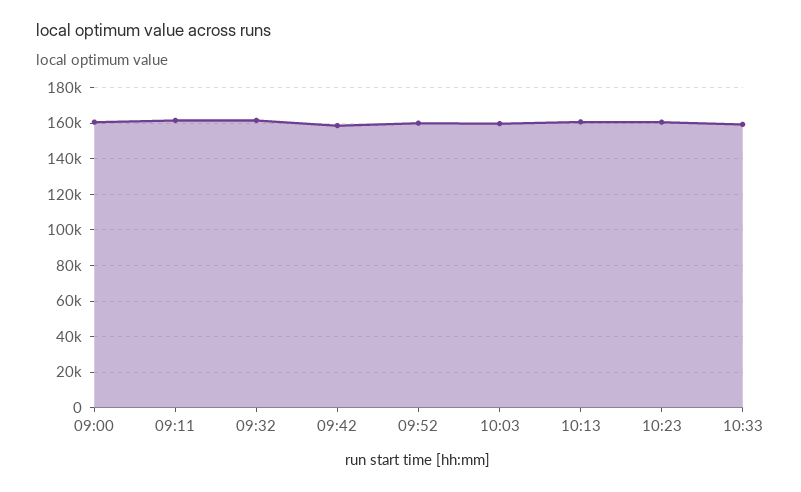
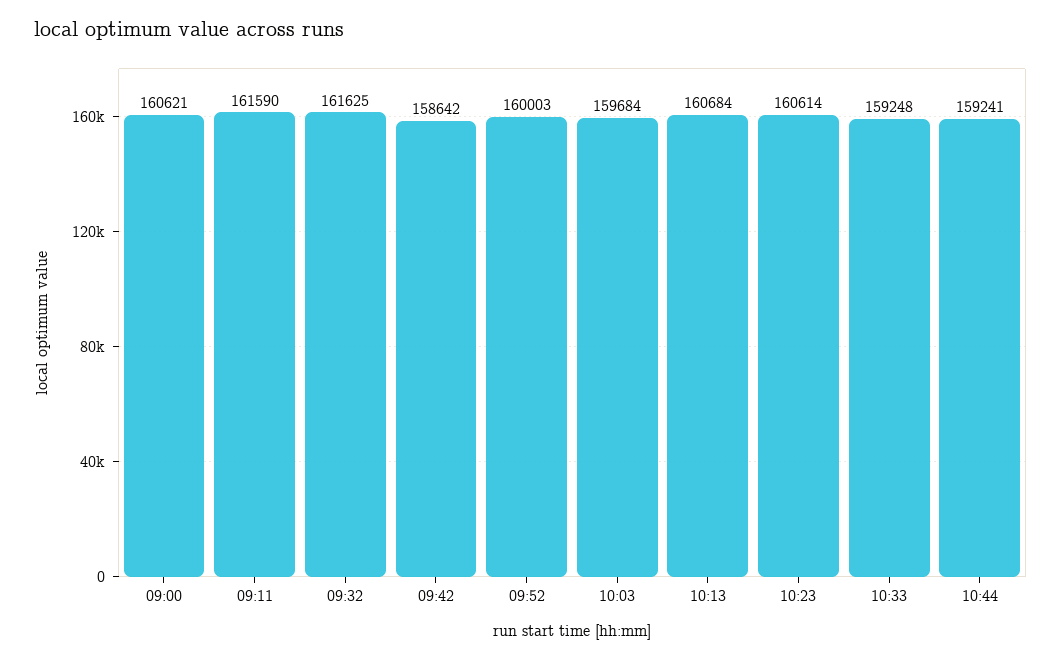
10:44: none -> 159241

